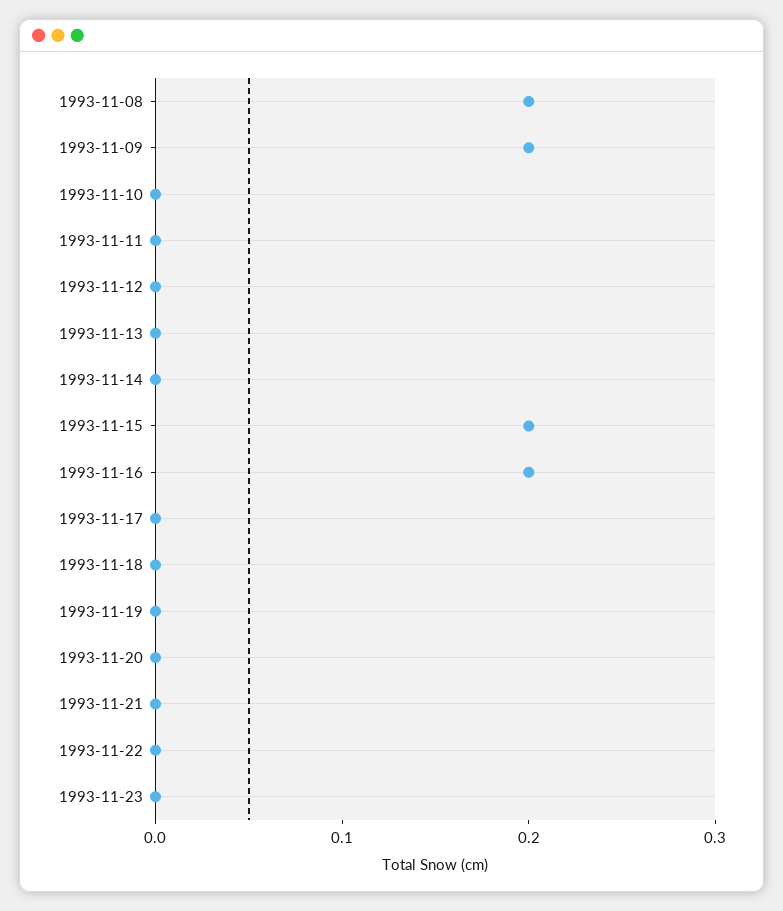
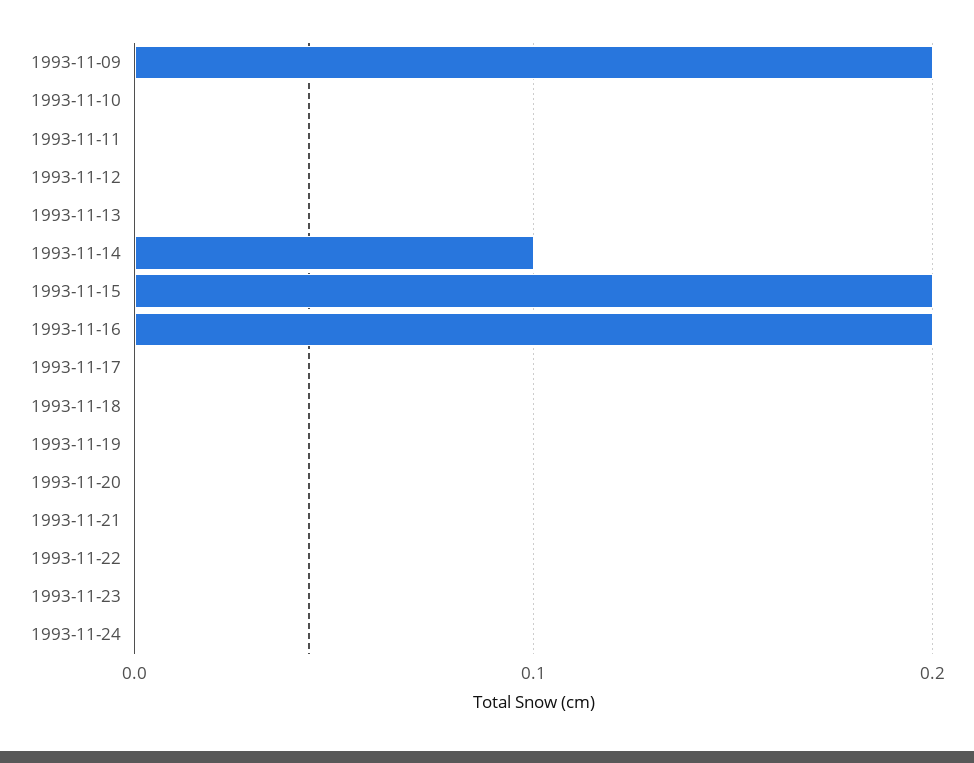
1993-11-08: 0.2 -> none
1993-11-14: 0 -> 0.1
1993-11-24: none -> 0

